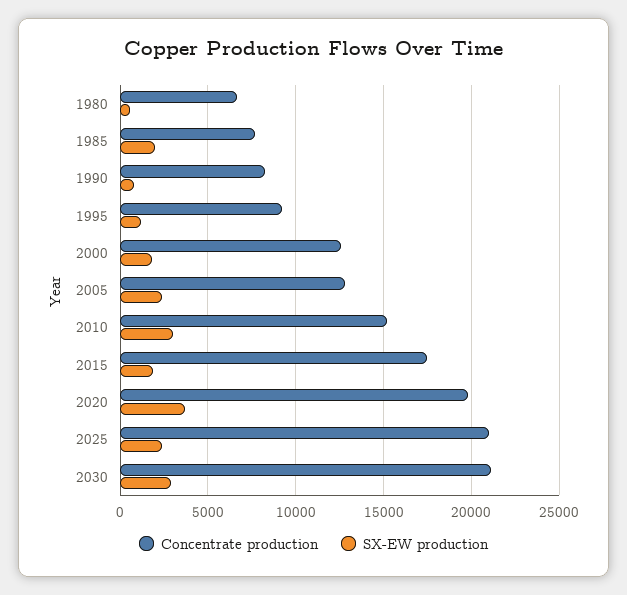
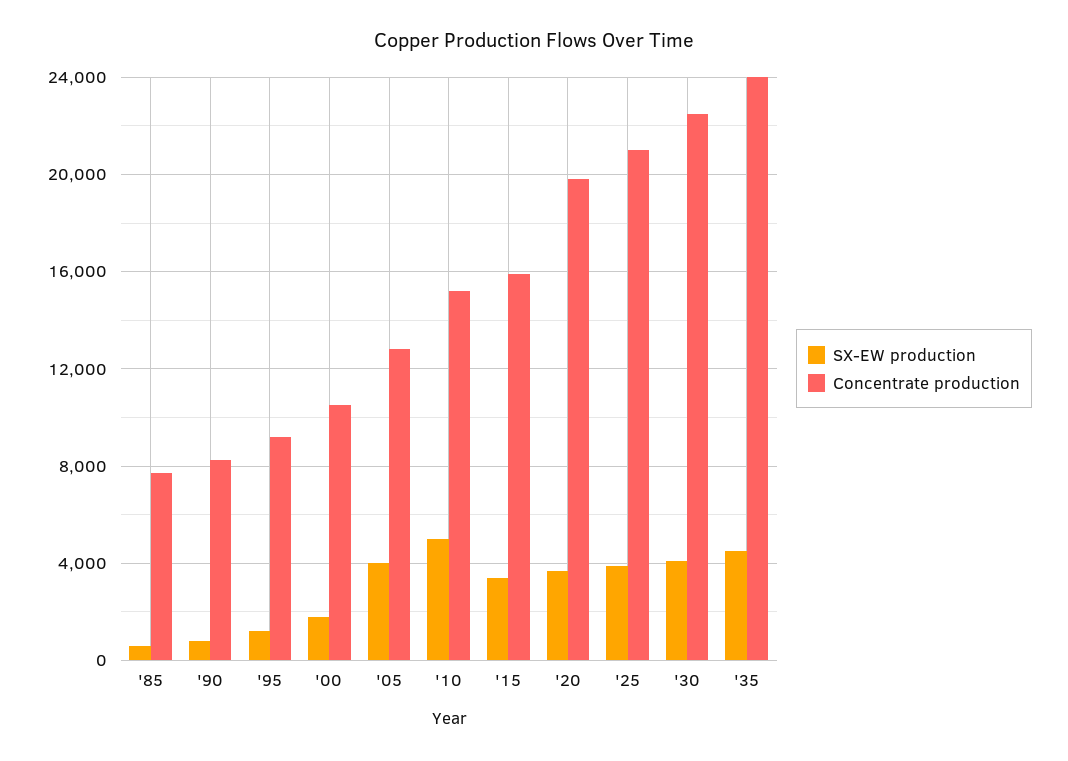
Concentrate production, 1980: 6500 -> none
SX-EW production, 1980: 500 -> none
SX-EW production, 1985: 2000 -> 500
Concentrate production, 2000: 12500 -> 10500
SX-EW production, 2005: 2500 -> 4000
SX-EW production, 2010: 3000 -> 5000
Concentrate production, 2015: 17500 -> 16000
SX-EW production, 2015: 2000 -> 3500
SX-EW production, 2025: 2500 -> 4000
Concentrate production, 2030: 21000 -> 22500
SX-EW production, 2030: 3000 -> 4000
SX-EW production, '35: none -> 4500
Concentrate production, '35: none -> 24000

